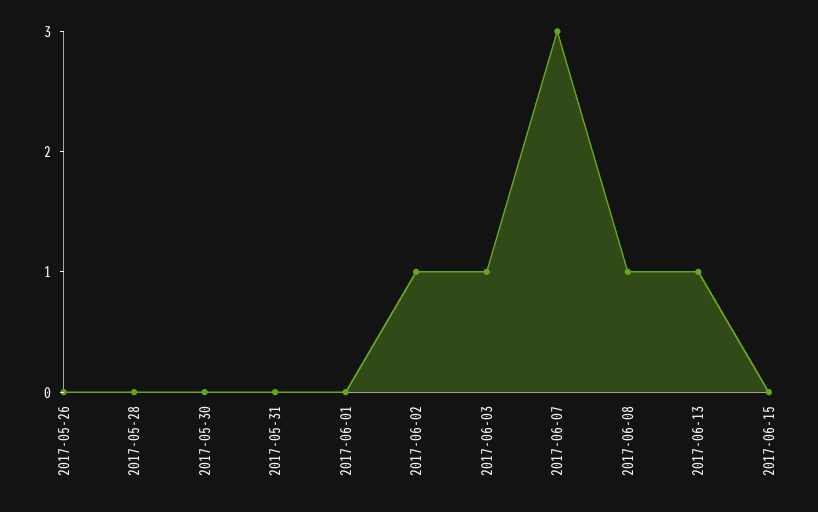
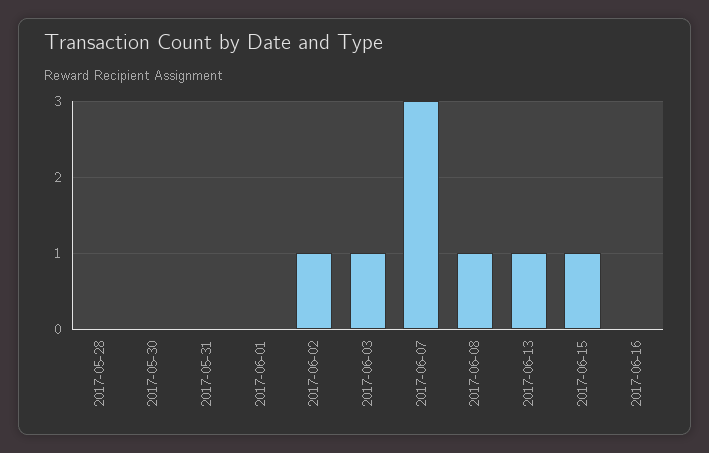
2017-05-26: 0 -> none
2017-06-15: 0 -> 1
2017-06-16: none -> 0

